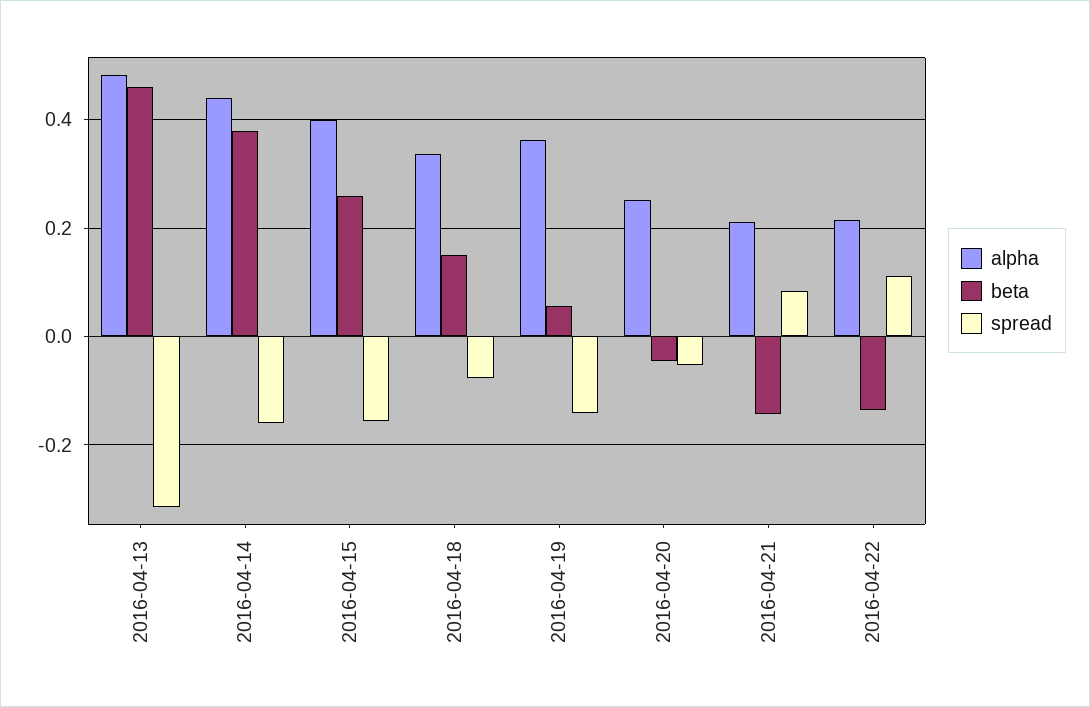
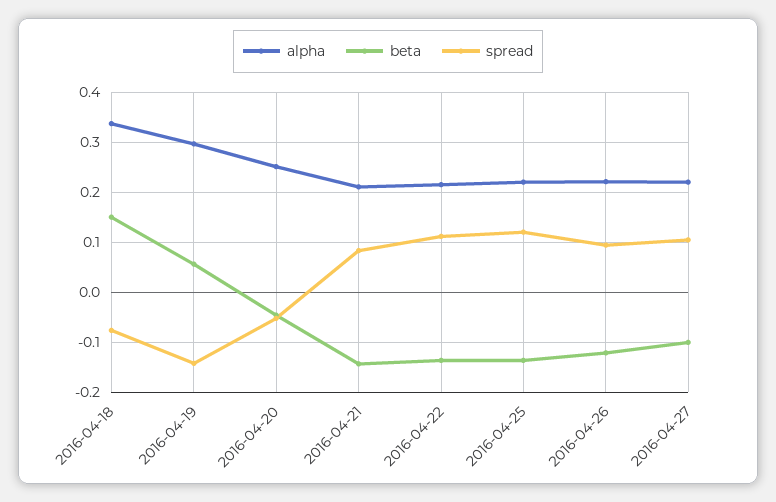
alpha, 2016-04-13: 0.48 -> none
beta, 2016-04-13: 0.46 -> none
spread, 2016-04-13: -0.32 -> none
alpha, 2016-04-14: 0.44 -> none
beta, 2016-04-14: 0.38 -> none
spread, 2016-04-14: -0.16 -> none
alpha, 2016-04-15: 0.4 -> none
beta, 2016-04-15: 0.26 -> none
spread, 2016-04-15: -0.16 -> none
alpha, 2016-04-19: 0.36 -> 0.3
alpha, 2016-04-25: none -> 0.22
beta, 2016-04-25: none -> -0.14
spread, 2016-04-25: none -> 0.12
alpha, 2016-04-26: none -> 0.22
beta, 2016-04-26: none -> -0.12
spread, 2016-04-26: none -> 0.1
alpha, 2016-04-27: none -> 0.22
beta, 2016-04-27: none -> -0.1
spread, 2016-04-27: none -> 0.1

